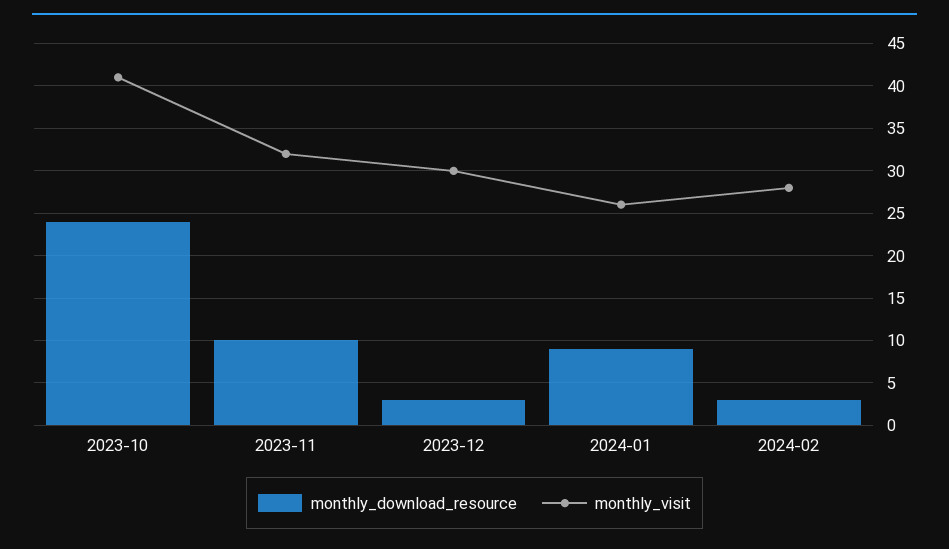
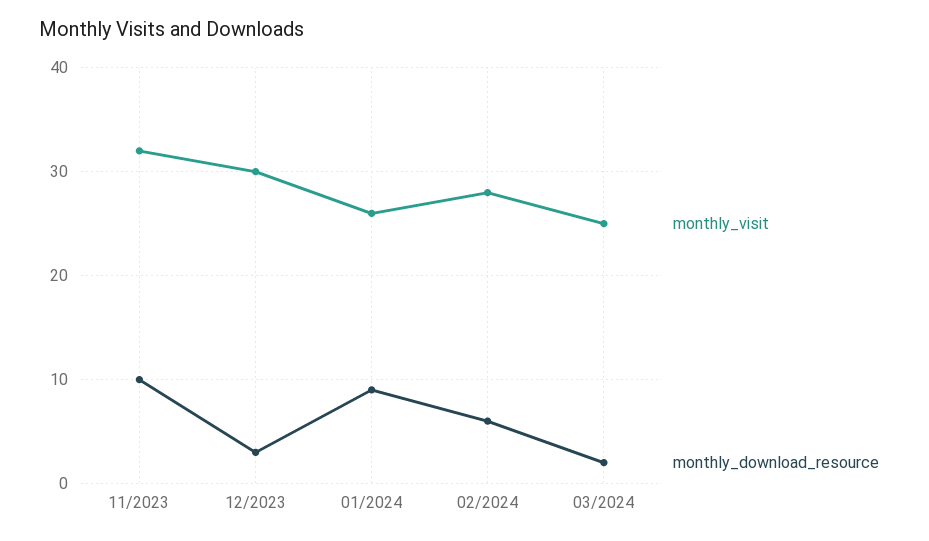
monthly_download_resource, 2023-10: 24 -> none
monthly_visit, 2023-10: 41 -> none
monthly_download_resource, 2024-02: 3 -> 6
monthly_visit, 03/2024: none -> 25
monthly_download_resource, 03/2024: none -> 2

